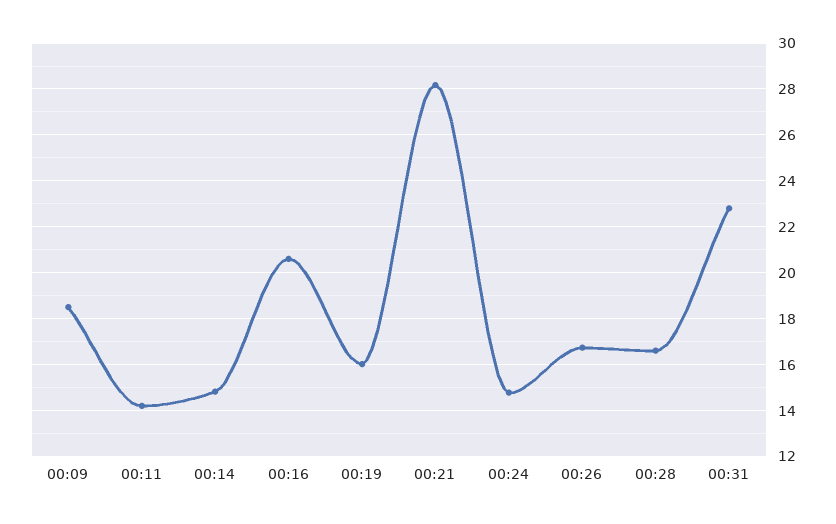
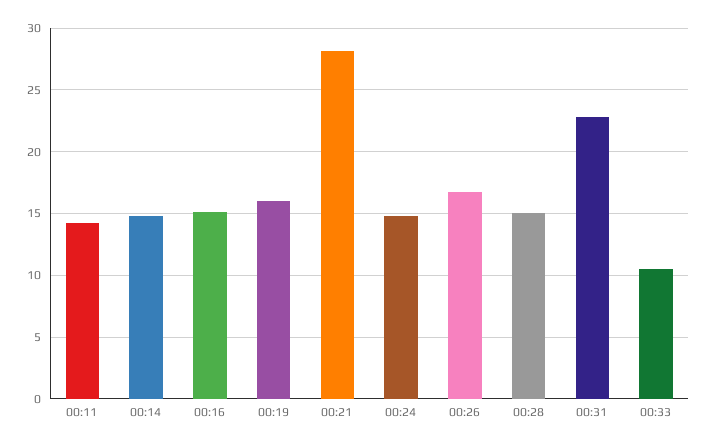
00:09: 18.5 -> none
00:16: 20.5 -> 15
00:28: 16.5 -> 15
00:33: none -> 10.5

